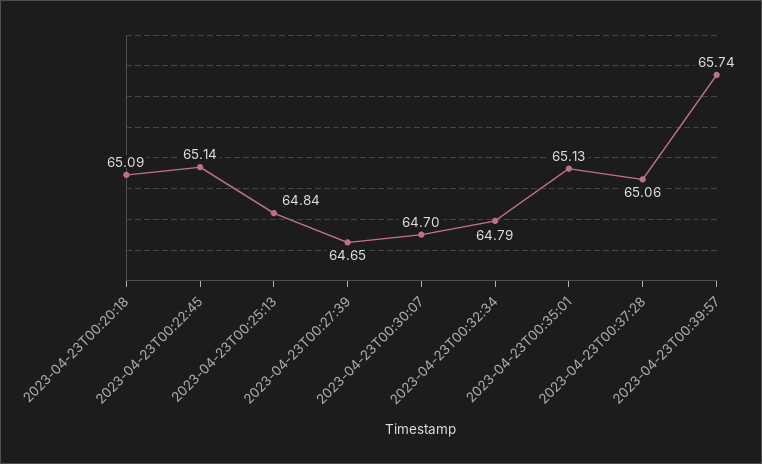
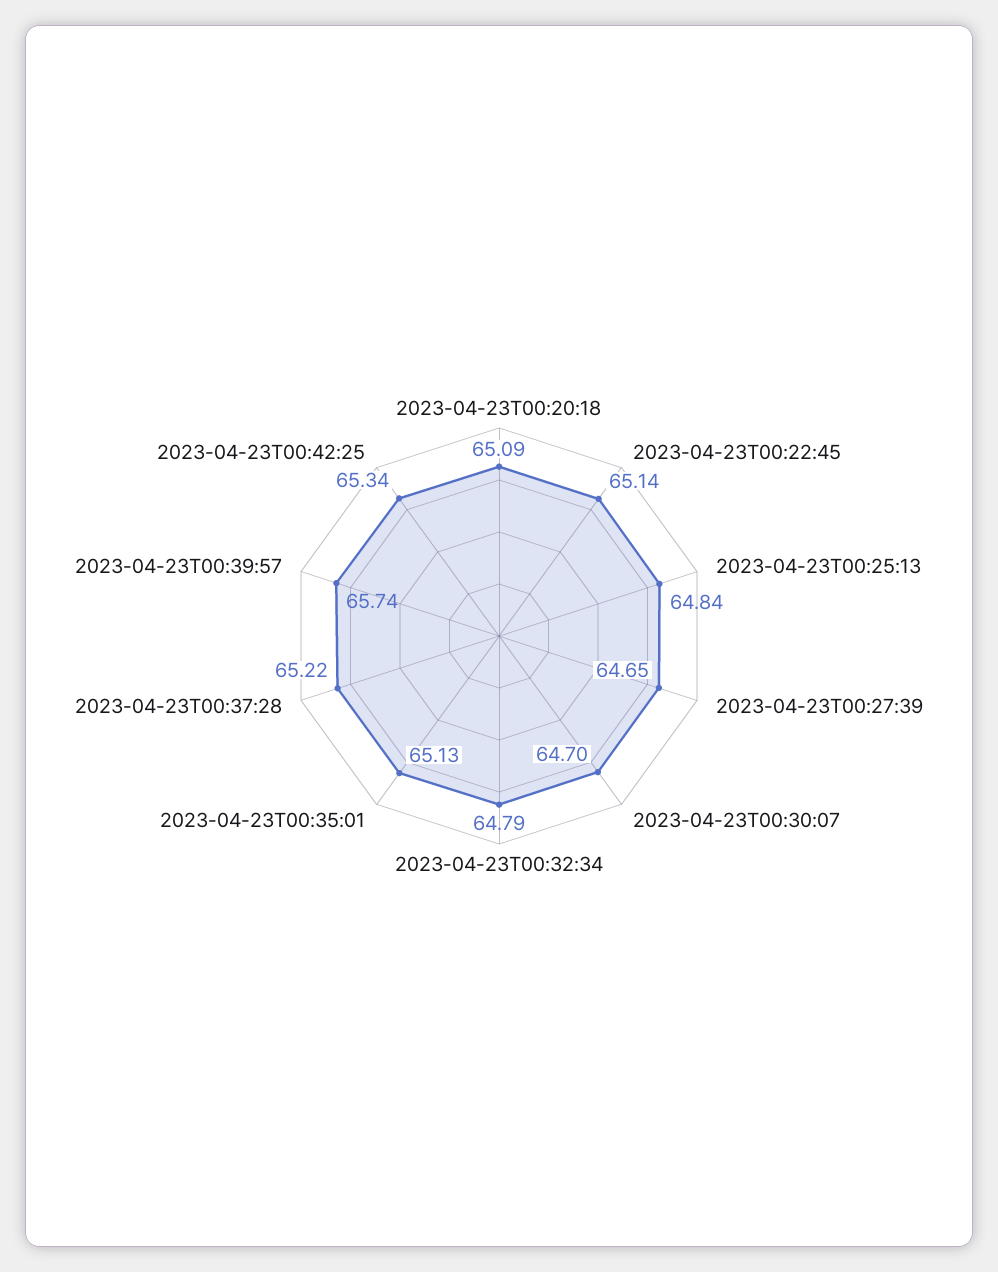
2023-04-23T00:37:28: 65.06 -> 65.22
2023-04-23T00:42:25: none -> 65.34

